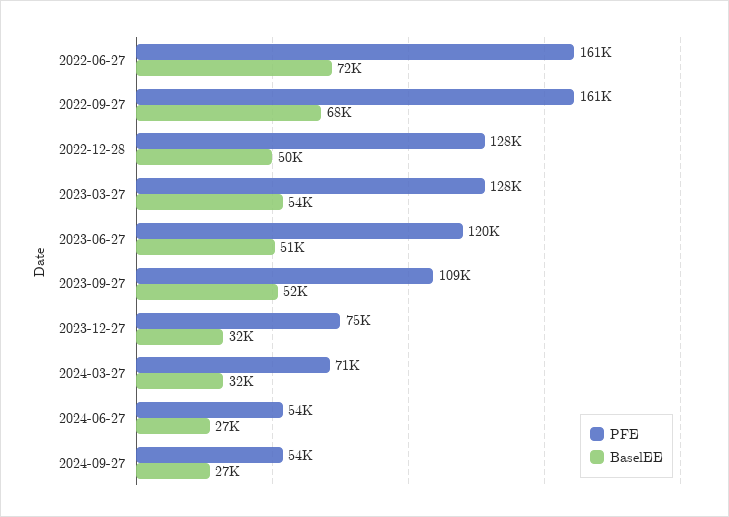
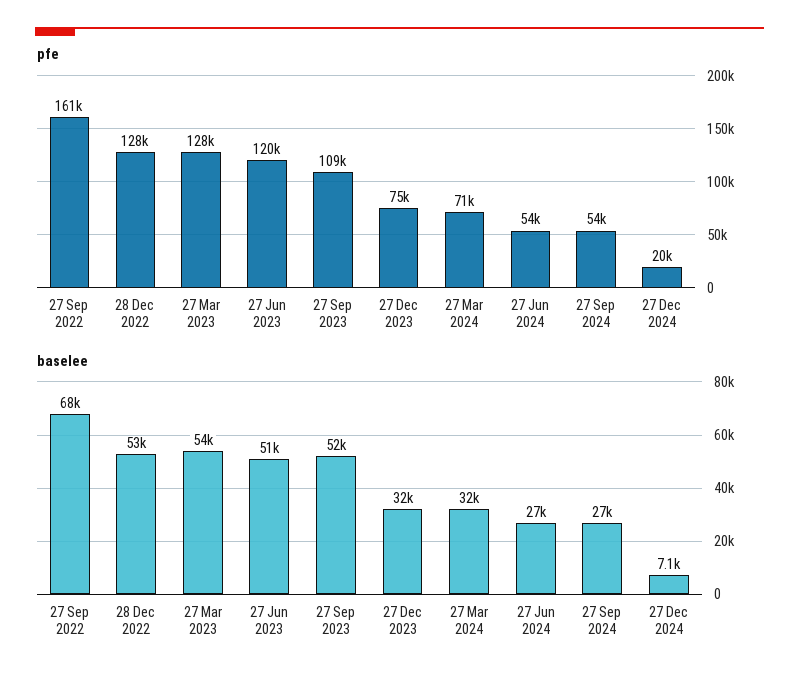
PFE, 2022-06-27: 161000 -> none
BaselEE, 2022-06-27: 72000 -> none
BaselEE, 2022-12-28: 50000 -> 53000
PFE, 27 Dec 2024: none -> 20000
BaselEE, 27 Dec 2024: none -> 7100

